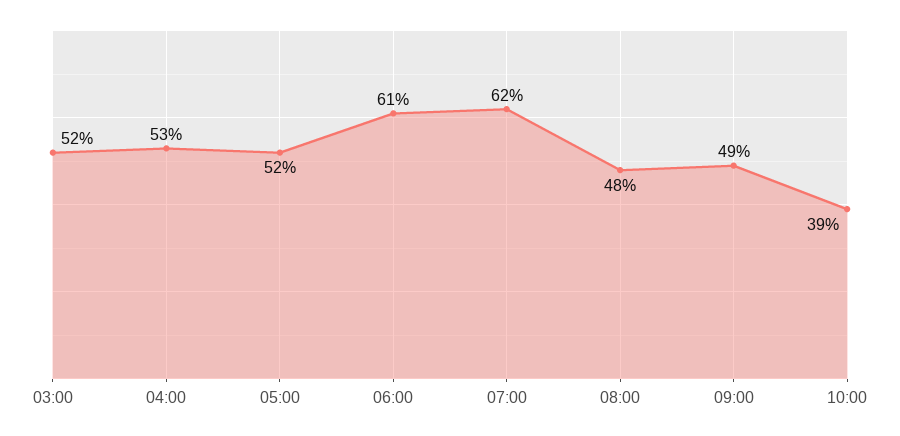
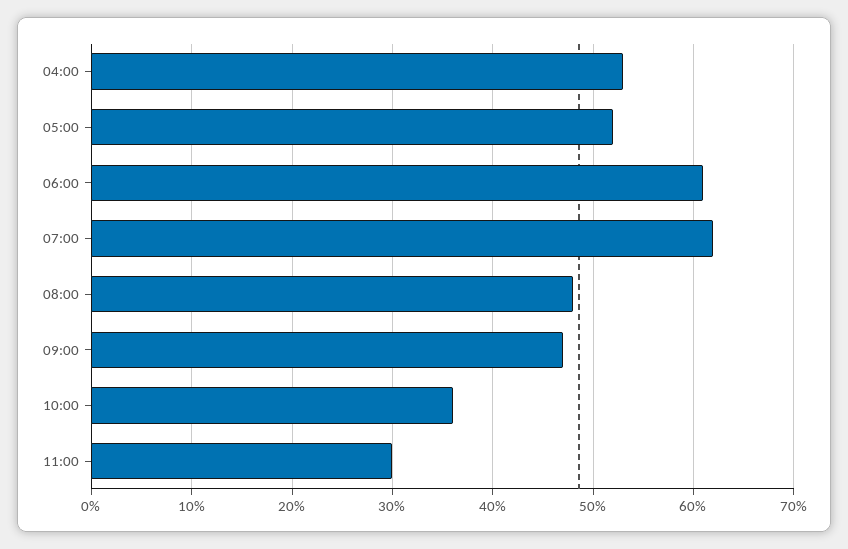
03:00: 52 -> none
09:00: 49 -> 47
10:00: 39 -> 36
11:00: none -> 30

